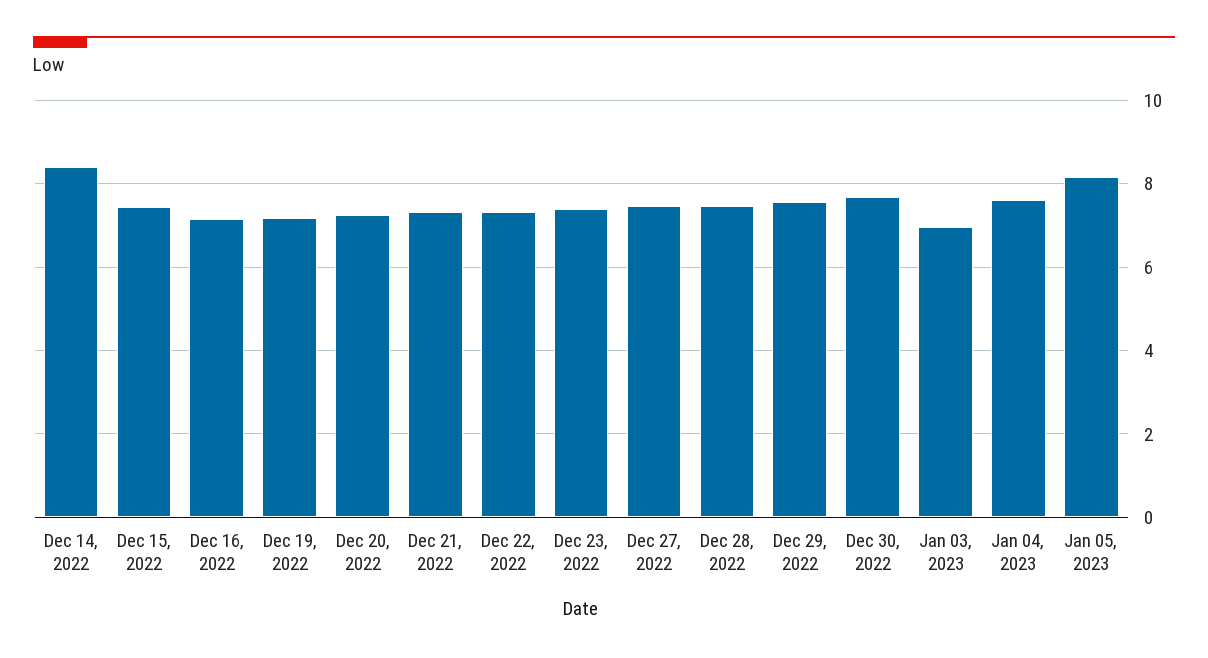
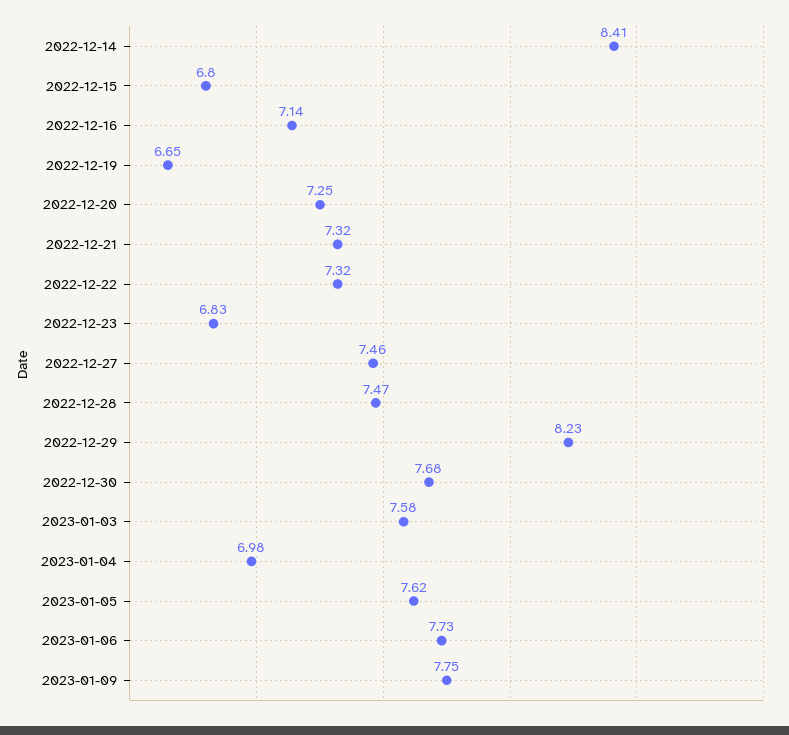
Dec 15, 2022: 7.4 -> 6.8
Dec 19, 2022: 7.2 -> 6.65
Dec 23, 2022: 7.4 -> 6.83
Dec 29, 2022: 7.6 -> 8.23
Jan 03, 2023: 7 -> 7.58
Jan 04, 2023: 7.6 -> 6.98
Jan 05, 2023: 8.2 -> 7.62
2023-01-06: none -> 7.73
2023-01-09: none -> 7.75

